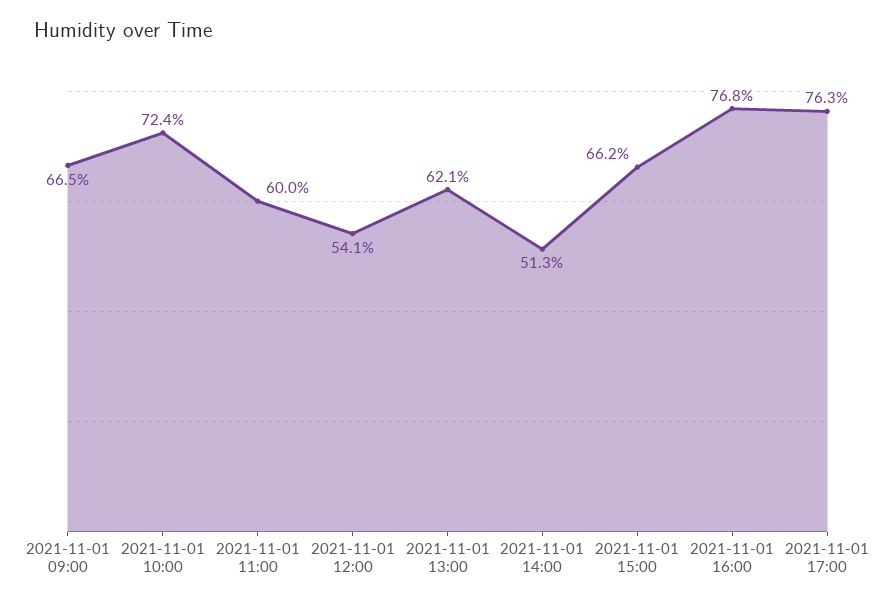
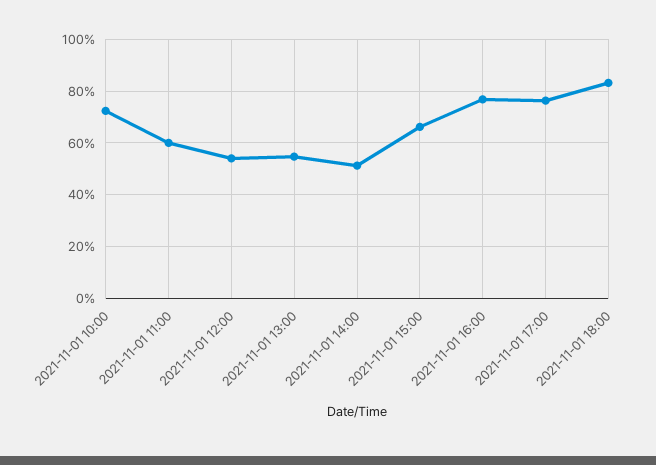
2021-11-01 09:00: 66.5 -> none
2021-11-01 13:00: 62.1 -> 55
2021-11-01 18:00: none -> 82.5

